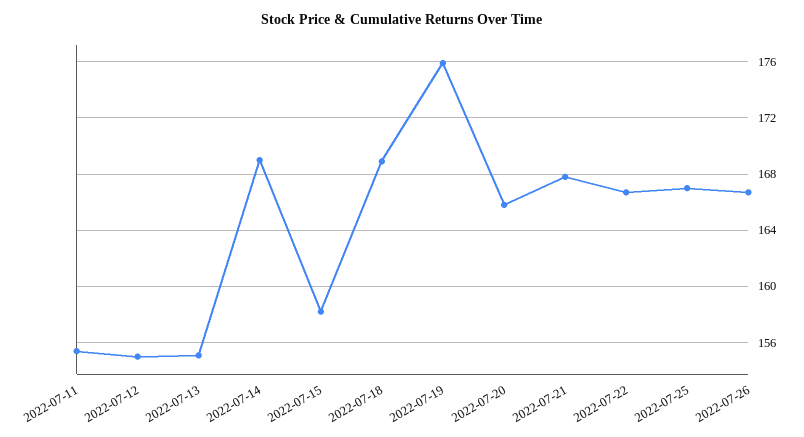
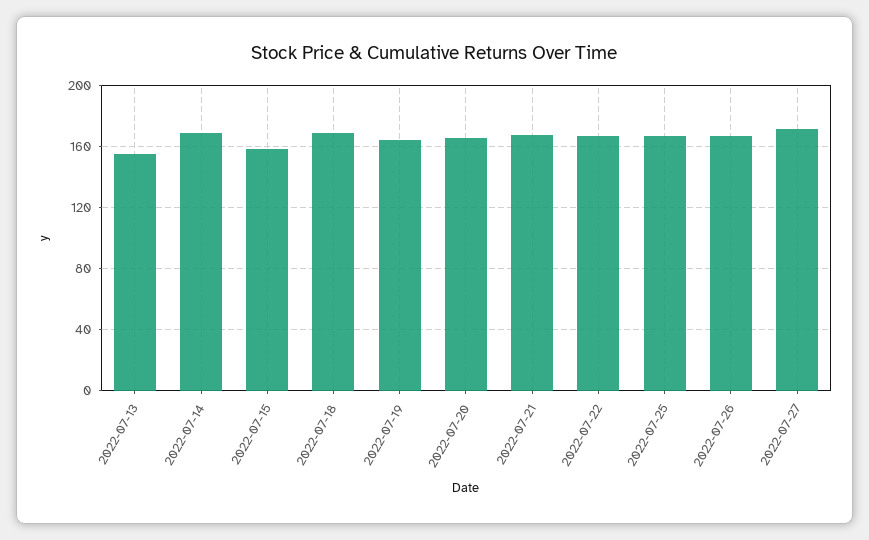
2022-07-11: 155.5 -> none
2022-07-12: 155 -> none
2022-07-19: 176 -> 165
2022-07-27: none -> 170

